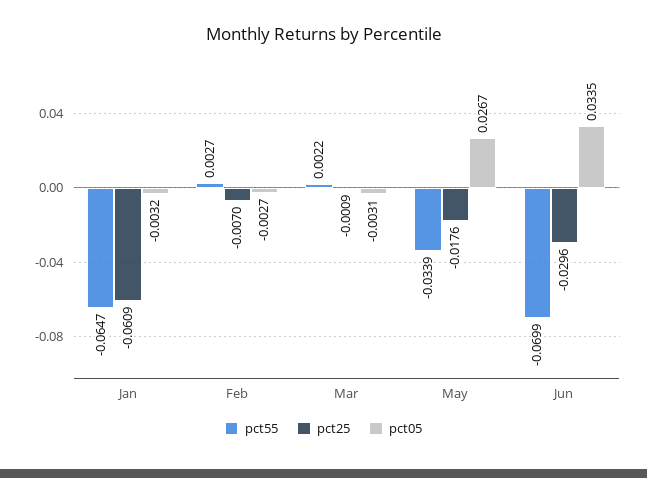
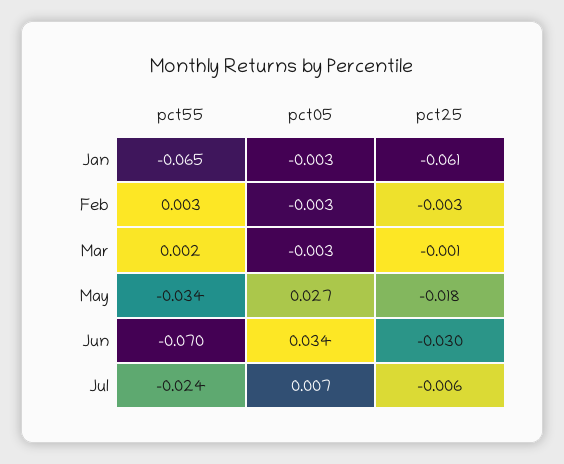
pct25, Feb: -0.007 -> -0.003
pct55, Jul: none -> -0.024
pct05, Jul: none -> 0.007
pct25, Jul: none -> -0.006

